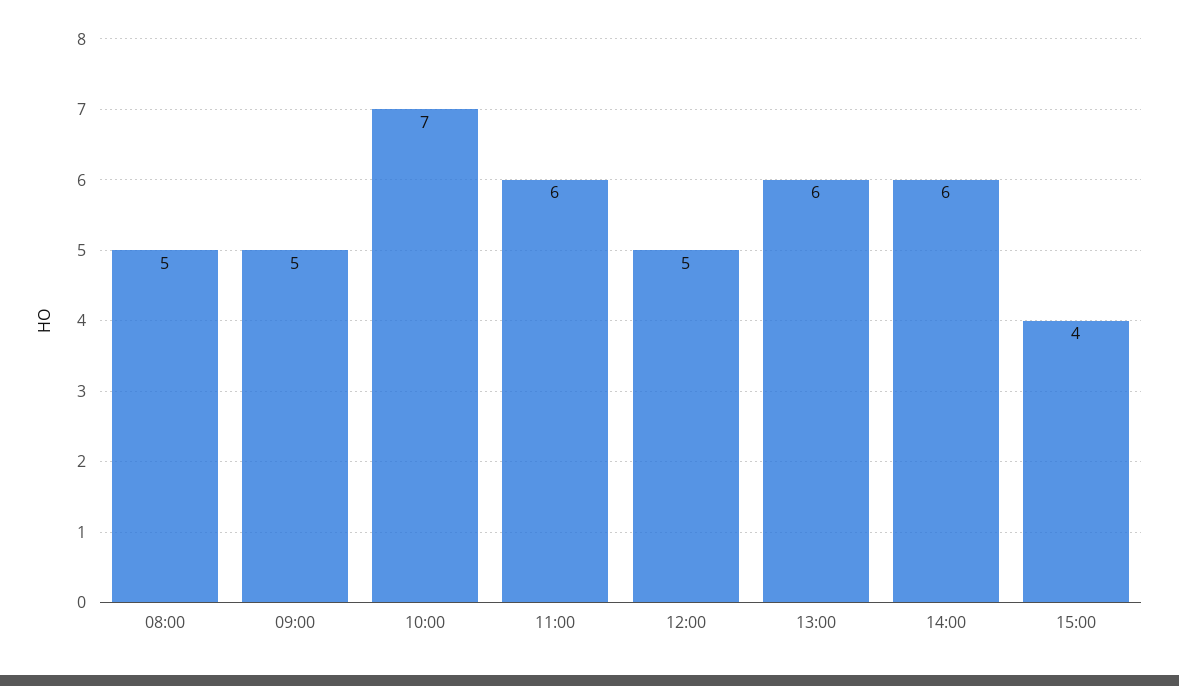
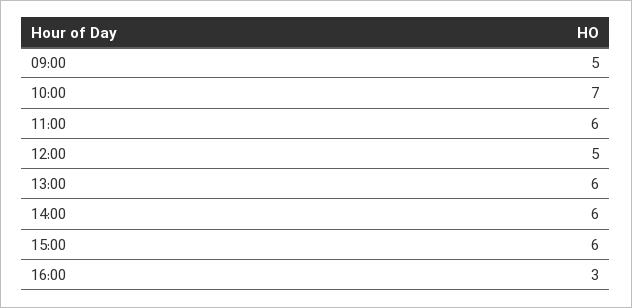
08:00: 5 -> none
15:00: 4 -> 6
16:00: none -> 3

